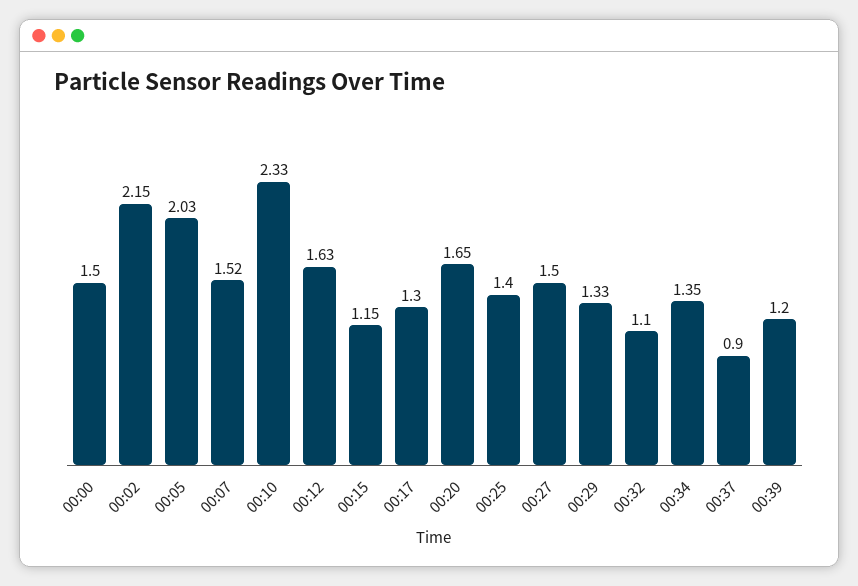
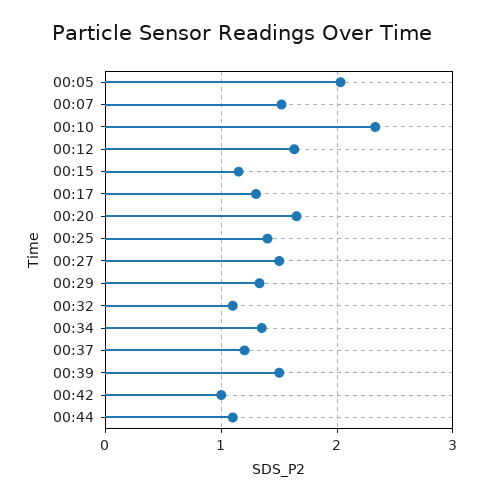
00:00: 1.5 -> none
00:02: 2.15 -> none
00:37: 0.9 -> 1.2
00:39: 1.2 -> 1.5
00:42: none -> 1
00:44: none -> 1.1

